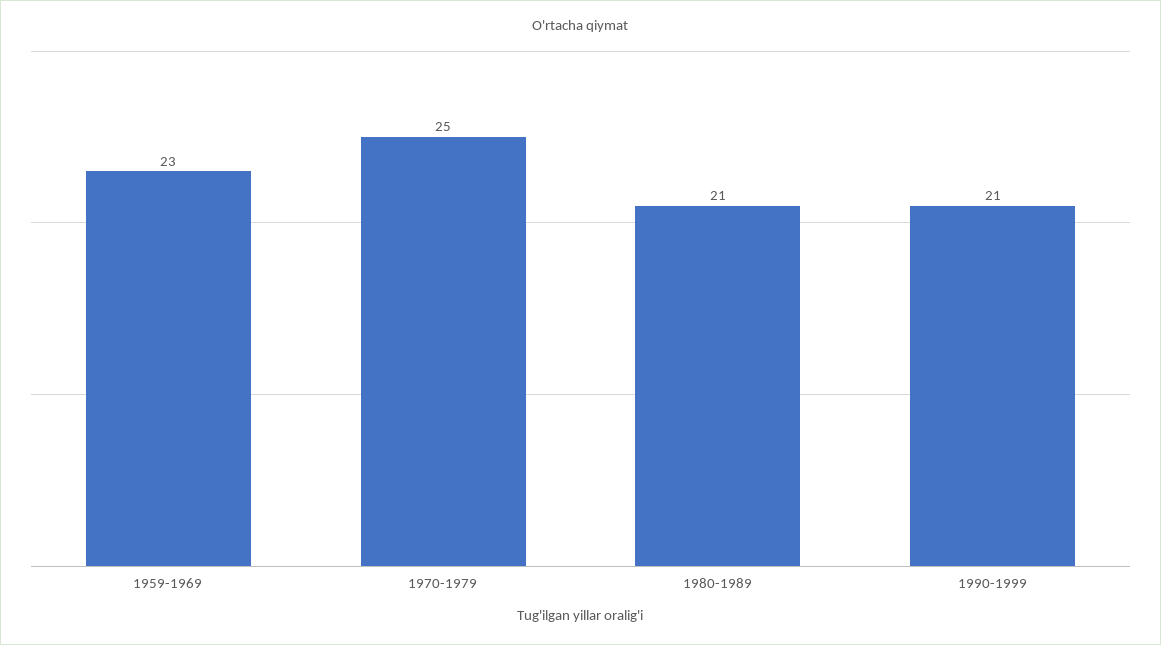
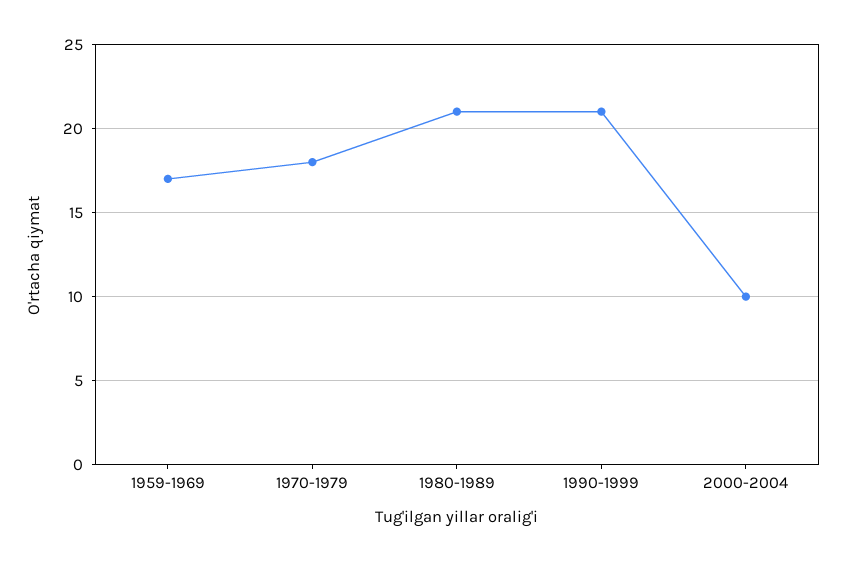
1959-1969: 23 -> 17
1970-1979: 25 -> 18
2000-2004: none -> 10

